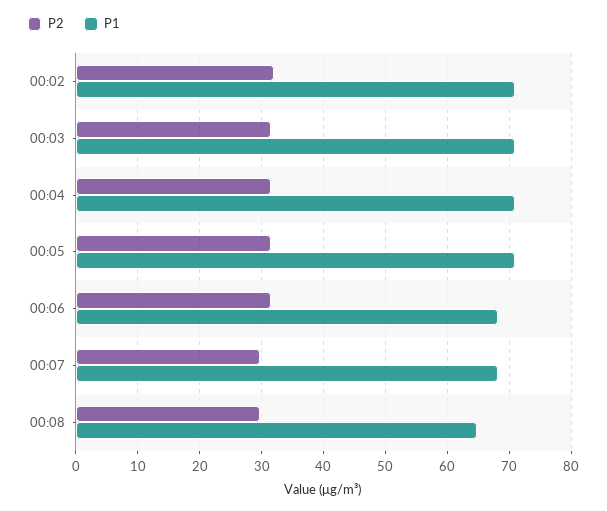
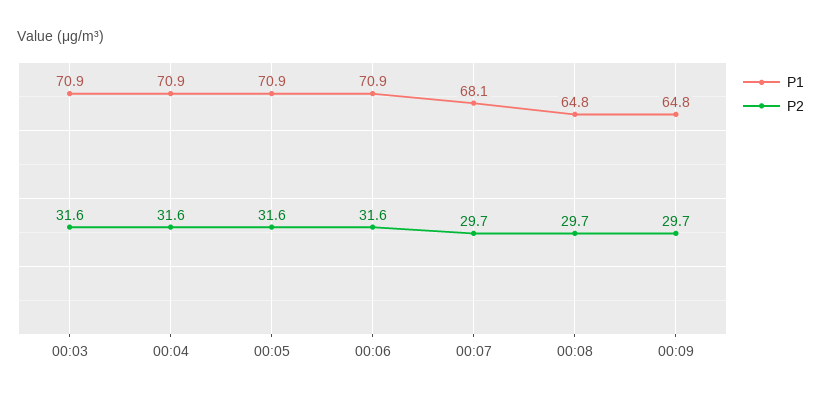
P2, 00:02: 32 -> none
P1, 00:02: 71 -> none
P1, 00:06: 68 -> 70.9
P1, 00:09: none -> 64.8
P2, 00:09: none -> 29.7

